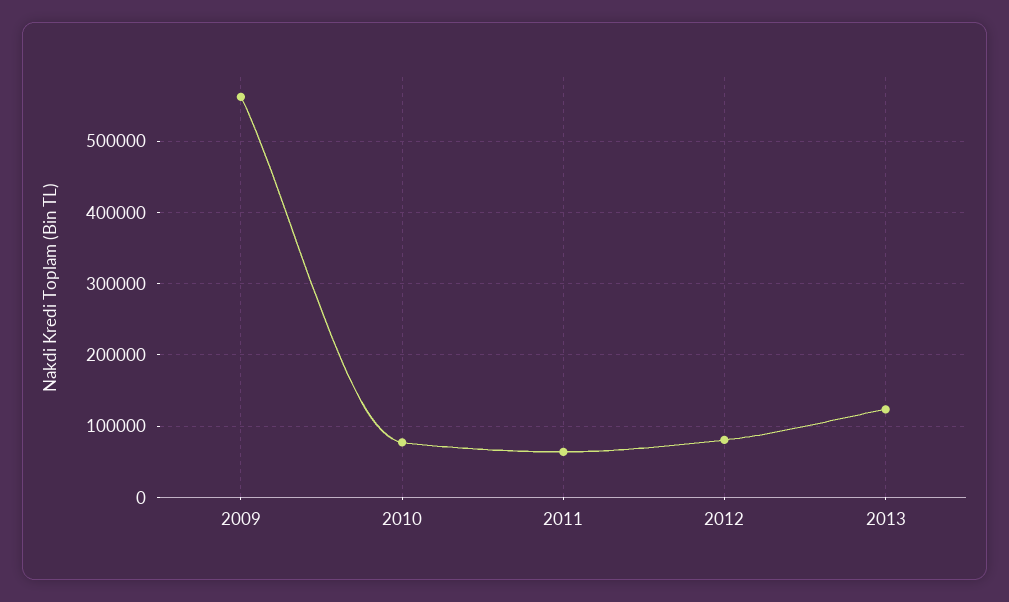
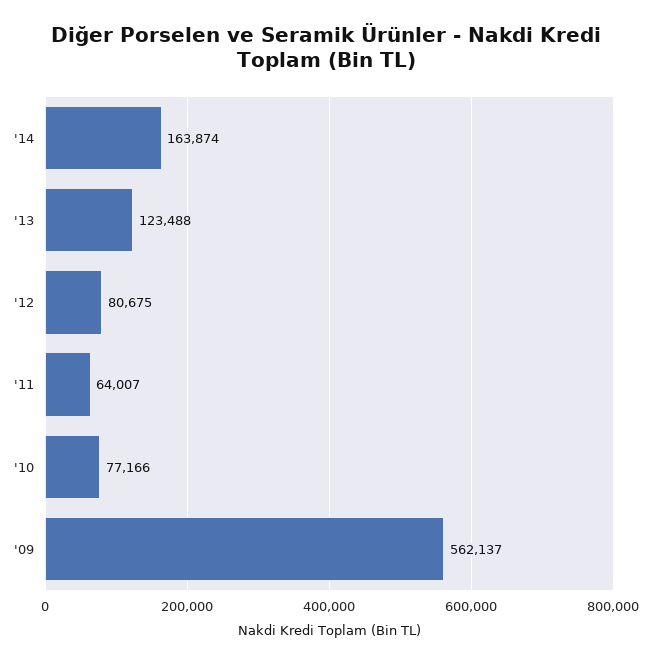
'14: none -> 163874

